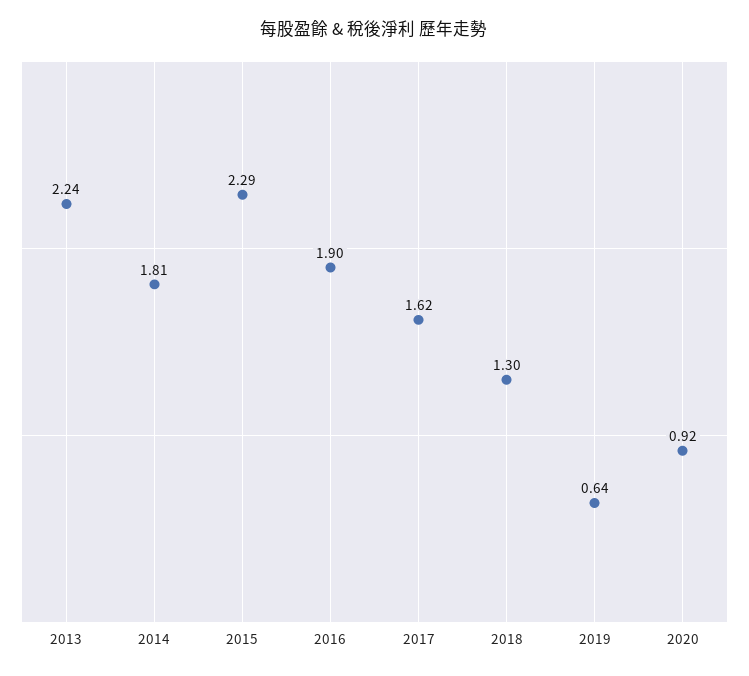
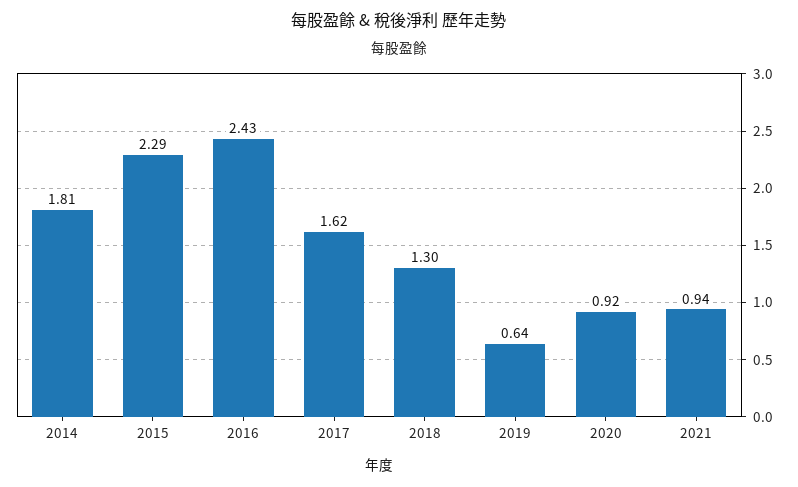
2013: 2.24 -> none
2016: 1.9 -> 2.43
2021: none -> 0.94

